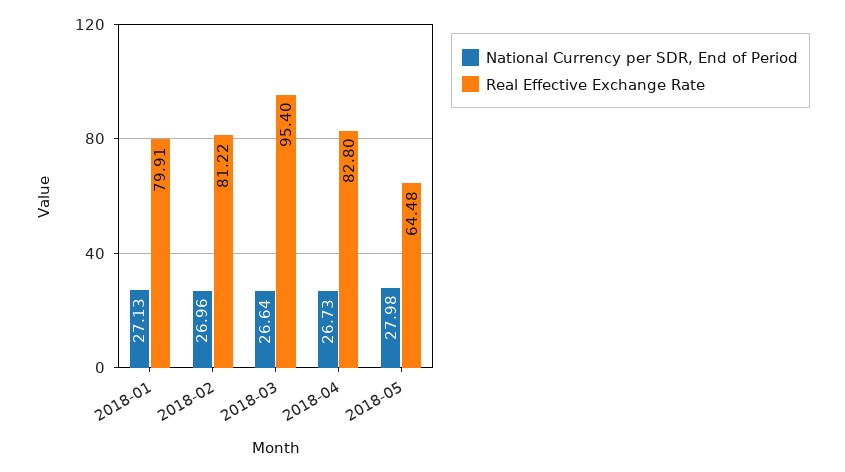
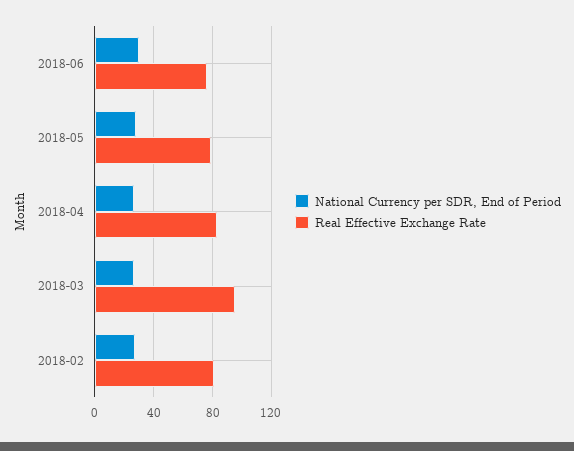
National Currency per SDR, End of Period, 2018-01: 27.13 -> none
Real Effective Exchange Rate, 2018-01: 79.91 -> none
Real Effective Exchange Rate, 2018-05: 64.48 -> 80
National Currency per SDR, End of Period, 2018-06: none -> 30
Real Effective Exchange Rate, 2018-06: none -> 75

